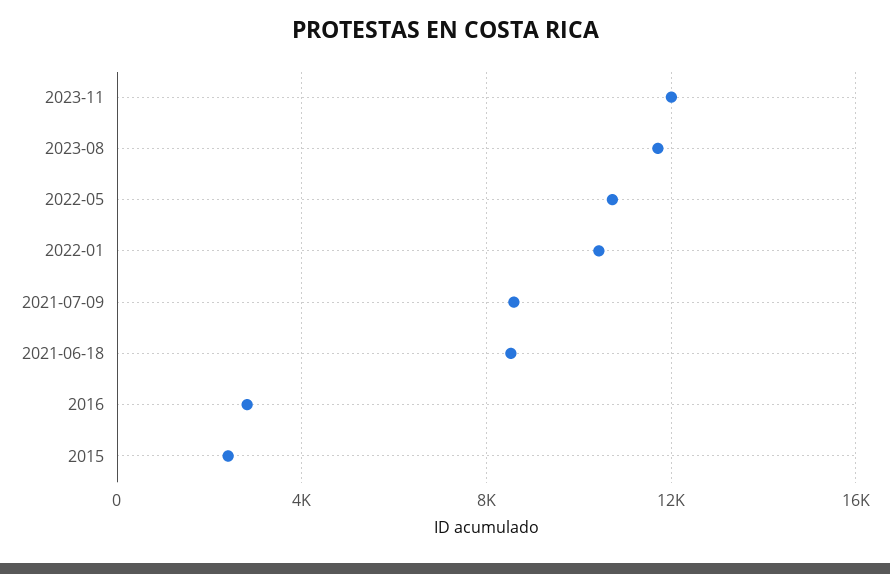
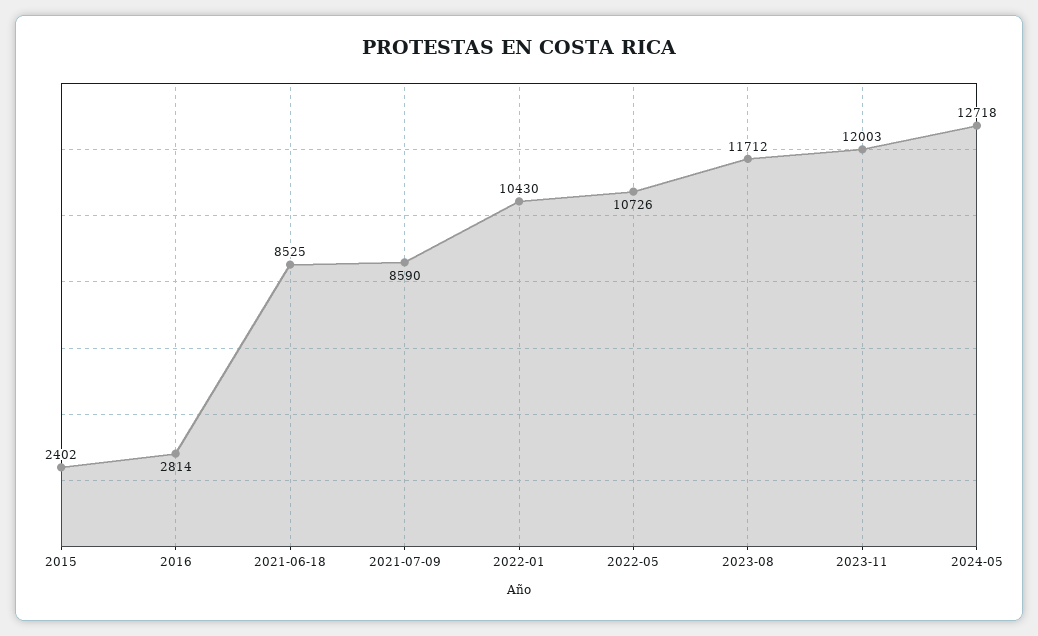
2024-05: none -> 12718

